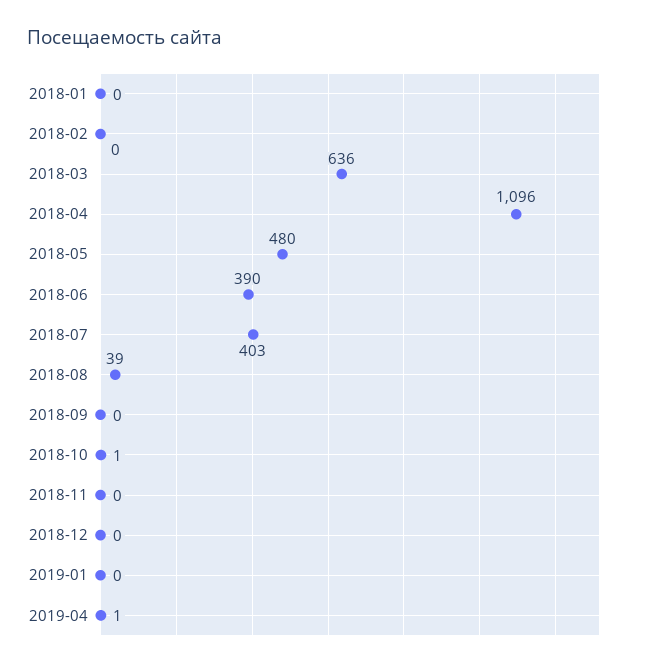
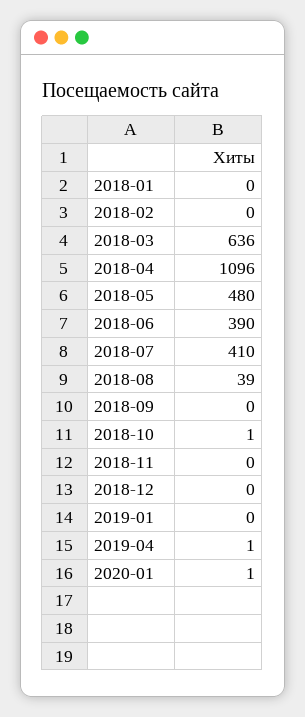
2018-07: 403 -> 410
2020-01: none -> 1

